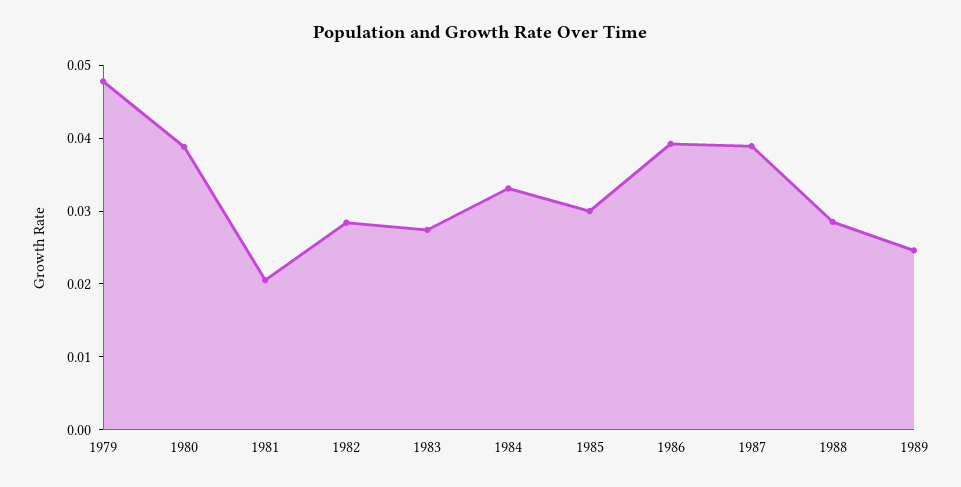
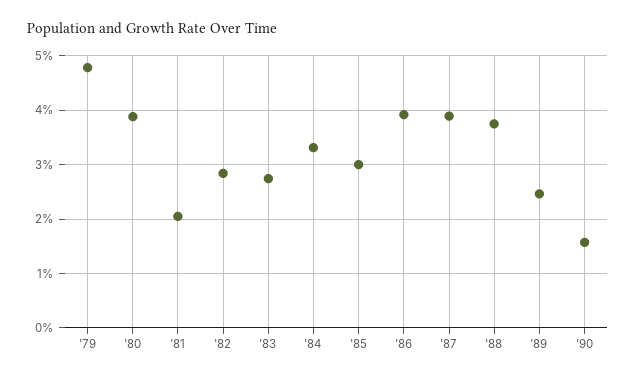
1988: 0.028 -> 0.038
'90: none -> 0.016

